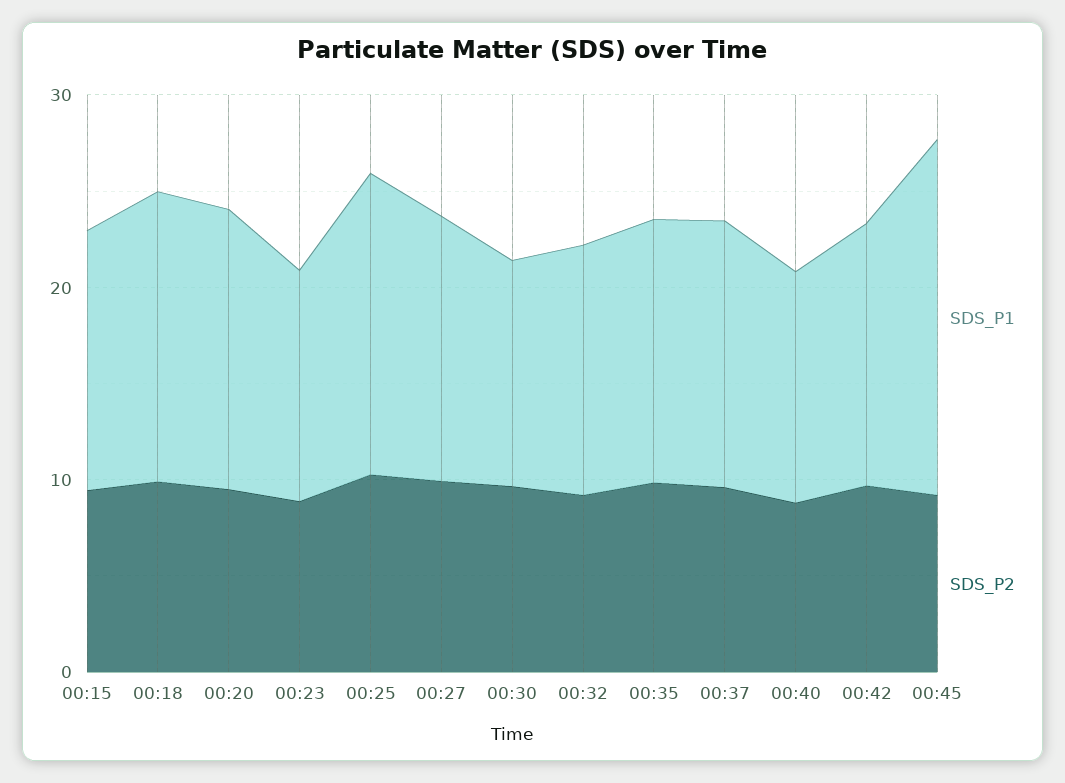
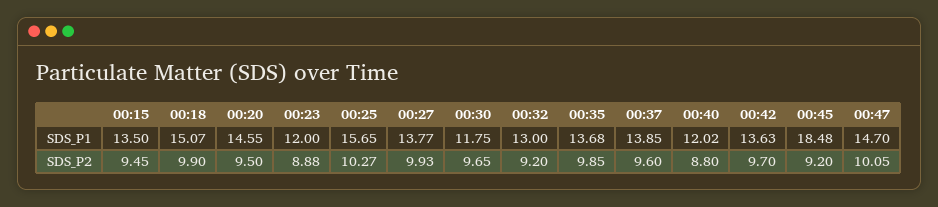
SDS_P1, 00:47: none -> 14.7
SDS_P2, 00:47: none -> 10.05

